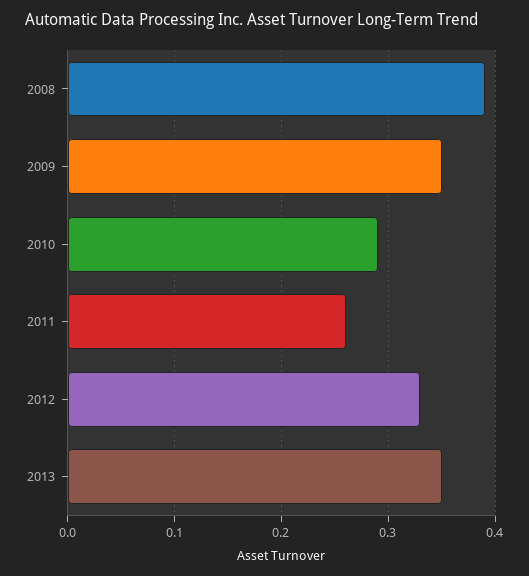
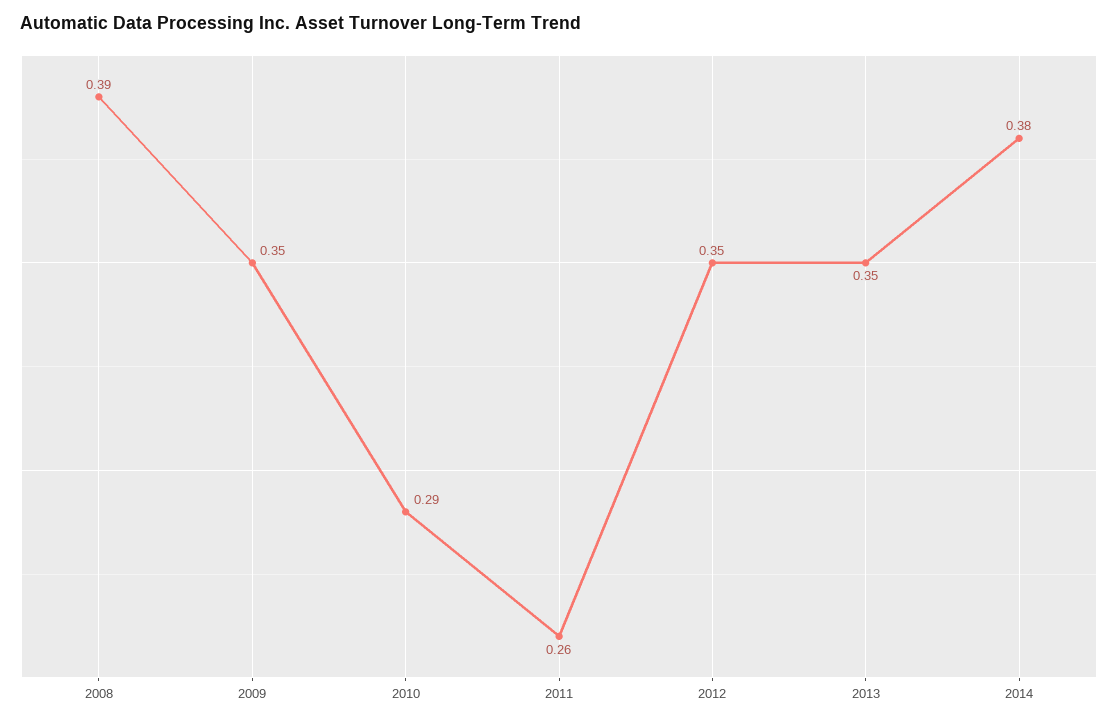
2012: 0.33 -> 0.35
2014: none -> 0.38

